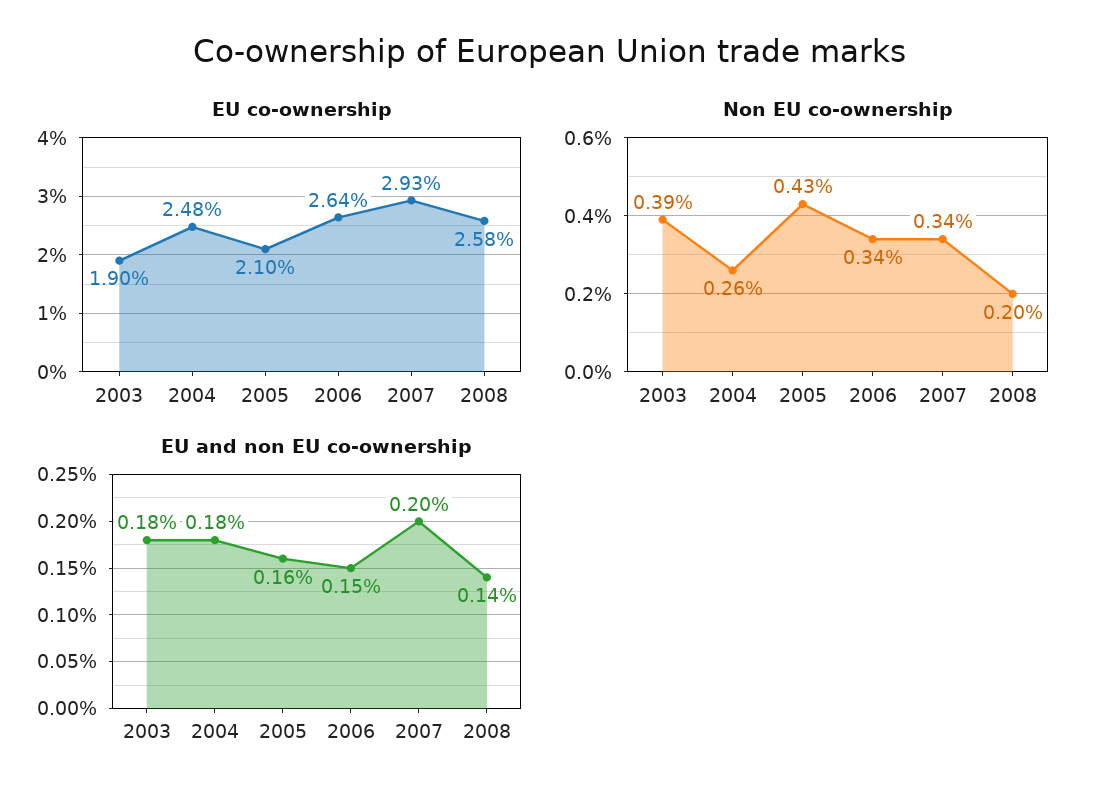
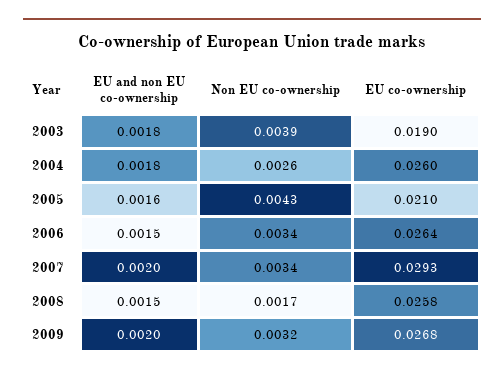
EU co-ownership, 2004: 0.0248 -> 0.026
Non EU co-ownership, 2008: 0.002 -> 0.0017
EU and non EU co-ownership, 2008: 0.0014 -> 0.0015
EU and non EU co-ownership, 2009: none -> 0.002
Non EU co-ownership, 2009: none -> 0.0032
EU co-ownership, 2009: none -> 0.0268

